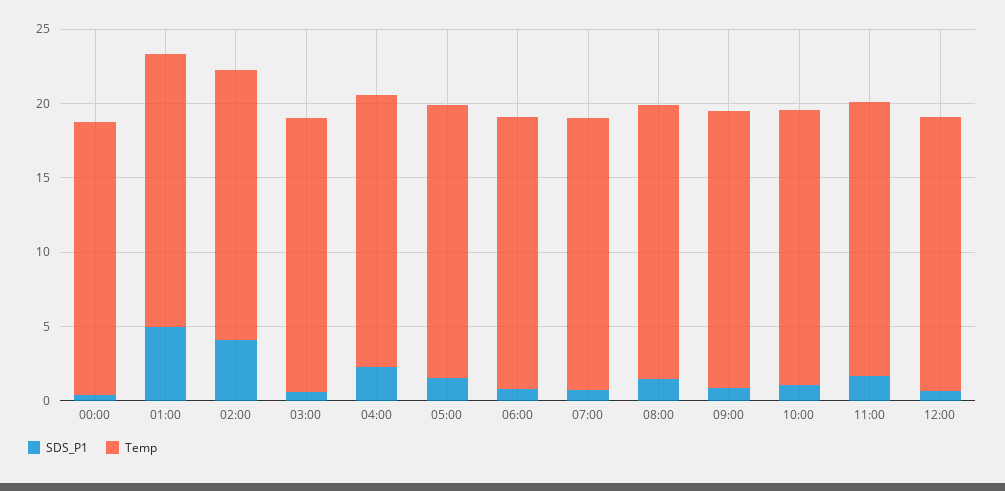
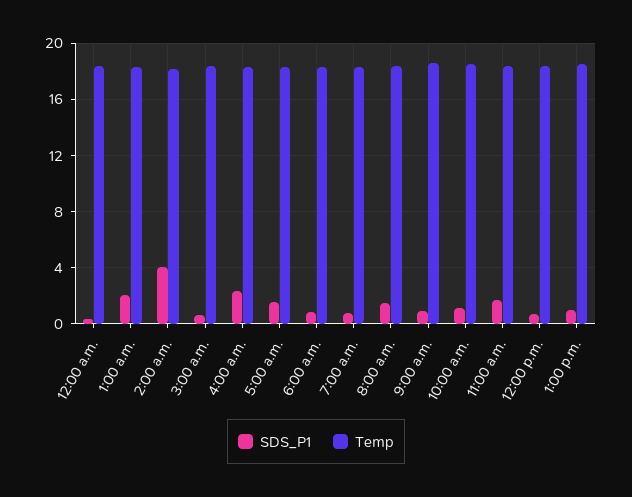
SDS_P1, 01:00: 5 -> 2
SDS_P1, 1:00 p.m.: none -> 1
Temp, 1:00 p.m.: none -> 18.5

